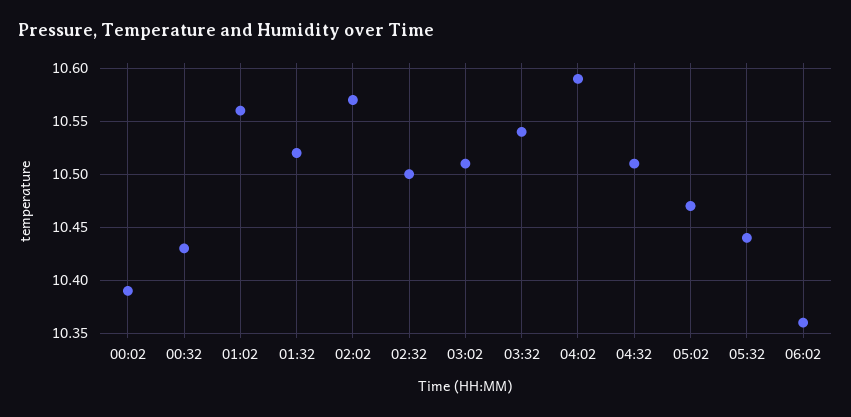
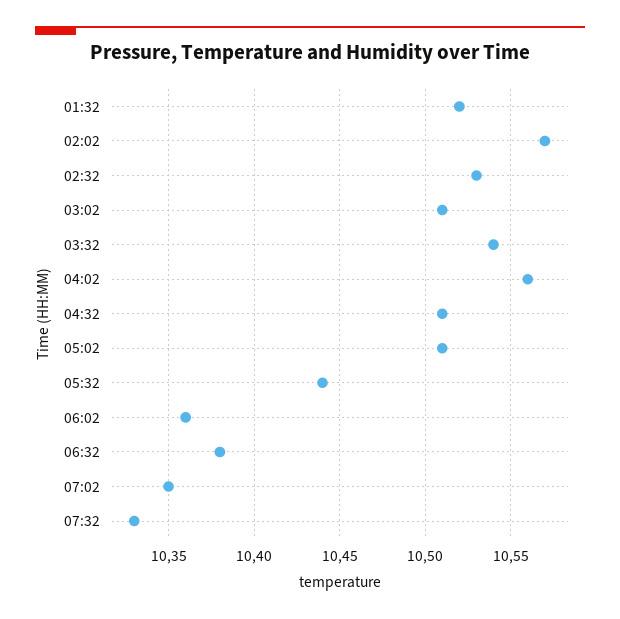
00:02: 10.39 -> none
00:32: 10.43 -> none
01:02: 10.56 -> none
02:32: 10.5 -> 10.53
04:02: 10.59 -> 10.56
05:02: 10.47 -> 10.51
06:32: none -> 10.38
07:02: none -> 10.35
07:32: none -> 10.33

